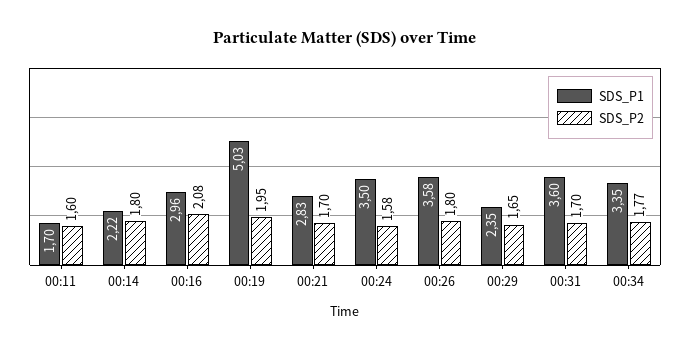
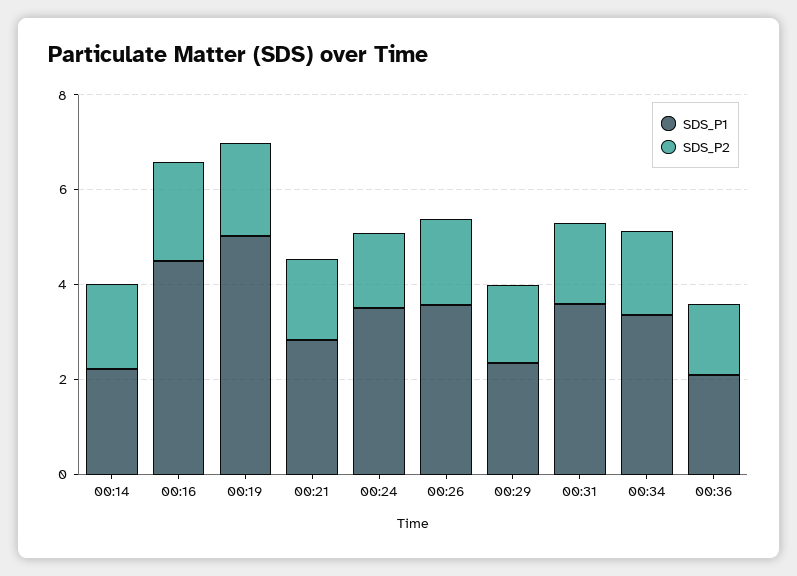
SDS_P1, 00:11: 1.7 -> none
SDS_P2, 00:11: 1.6 -> none
SDS_P1, 00:16: 2.96 -> 4.5
SDS_P1, 00:36: none -> 2
SDS_P2, 00:36: none -> 1.5

